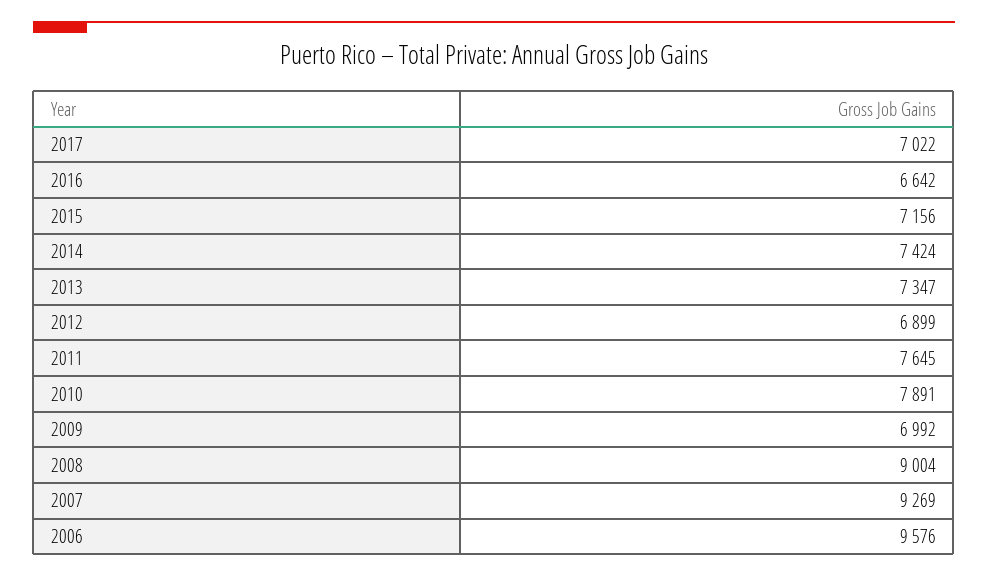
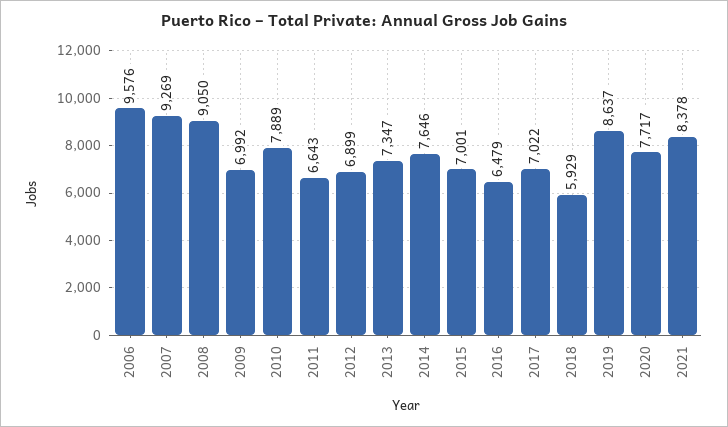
2016: 6642 -> 6479
2015: 7156 -> 7001
2014: 7424 -> 7646
2011: 7645 -> 6643
2010: 7891 -> 7889
2008: 9004 -> 9050
2018: none -> 5929
2019: none -> 8637
2020: none -> 7717
2021: none -> 8378

